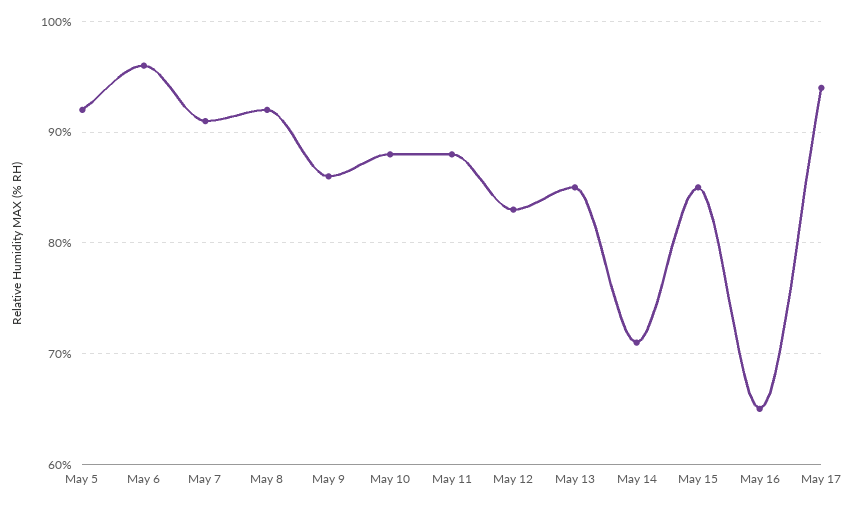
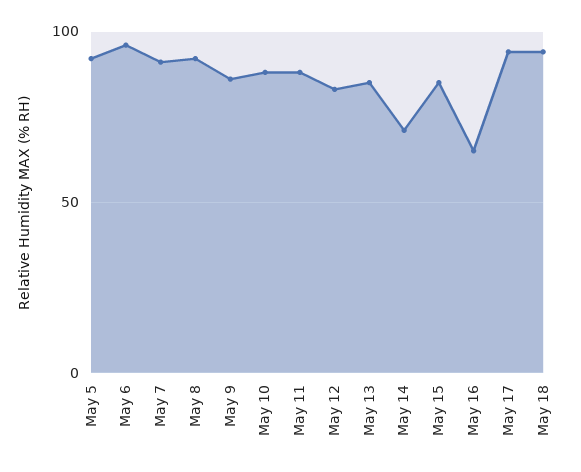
May 18: none -> 95

